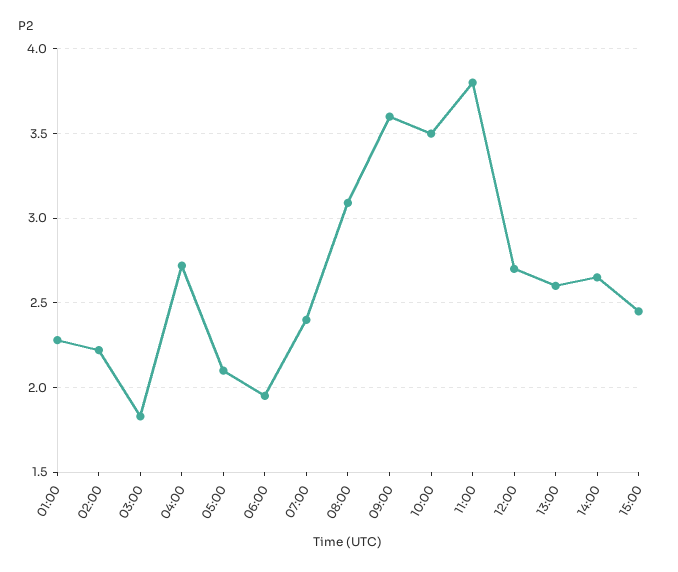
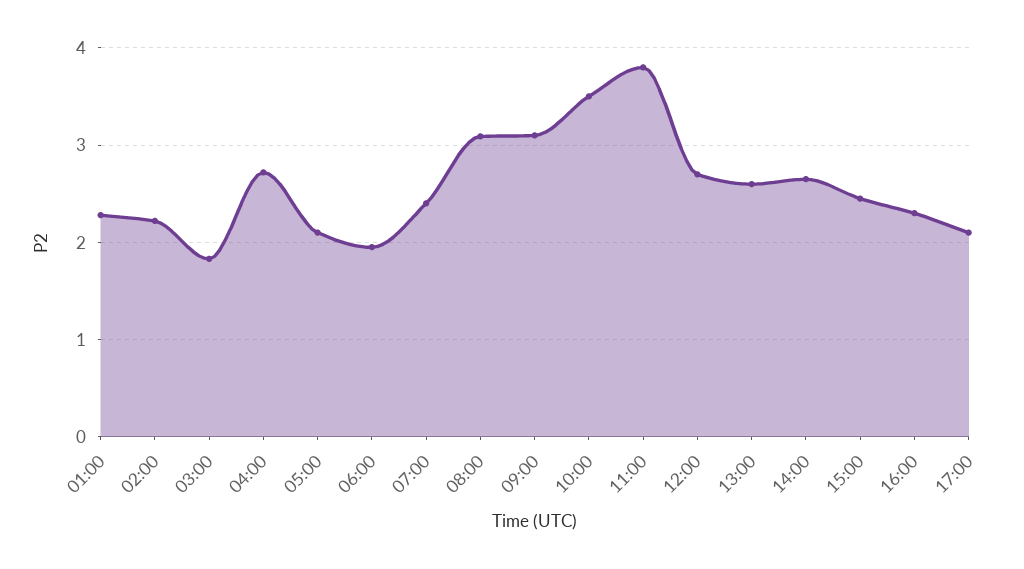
09:00: 3.6 -> 3.1
16:00: none -> 2.3
17:00: none -> 2.1

